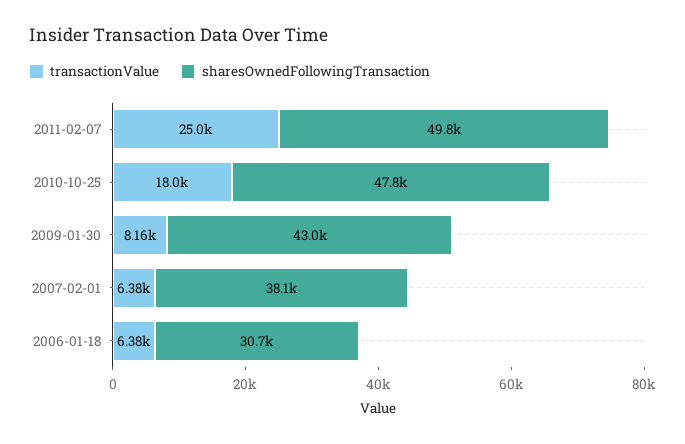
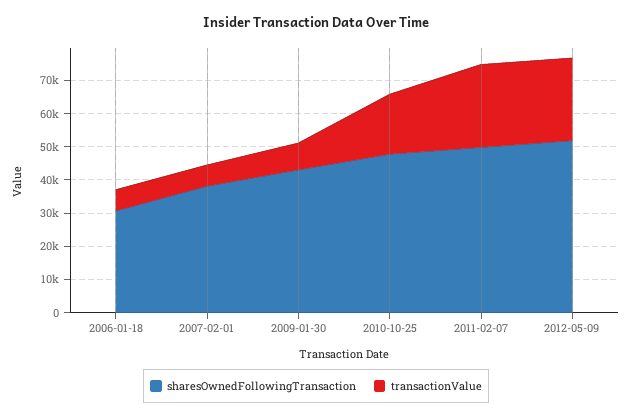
sharesOwnedFollowingTransaction, 2012-05-09: none -> 52500
transactionValue, 2012-05-09: none -> 25000

